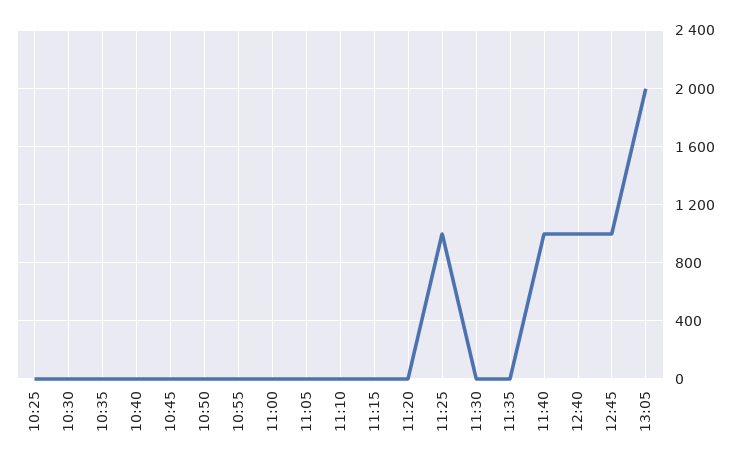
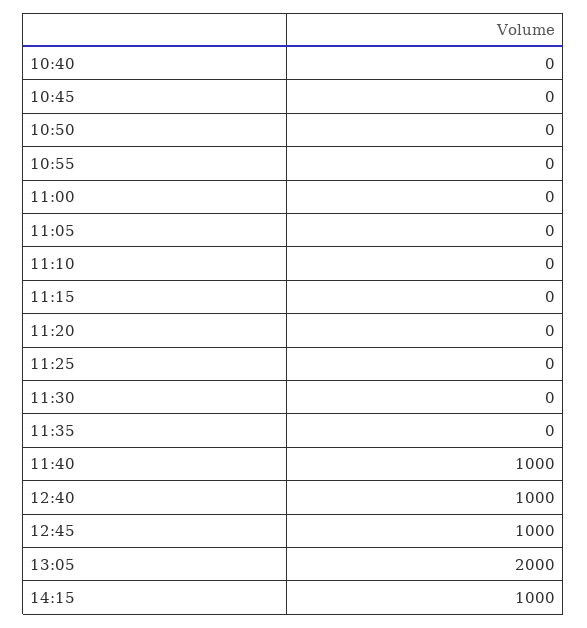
10:25: 0 -> none
10:30: 0 -> none
10:35: 0 -> none
11:25: 1000 -> 0
14:15: none -> 1000

